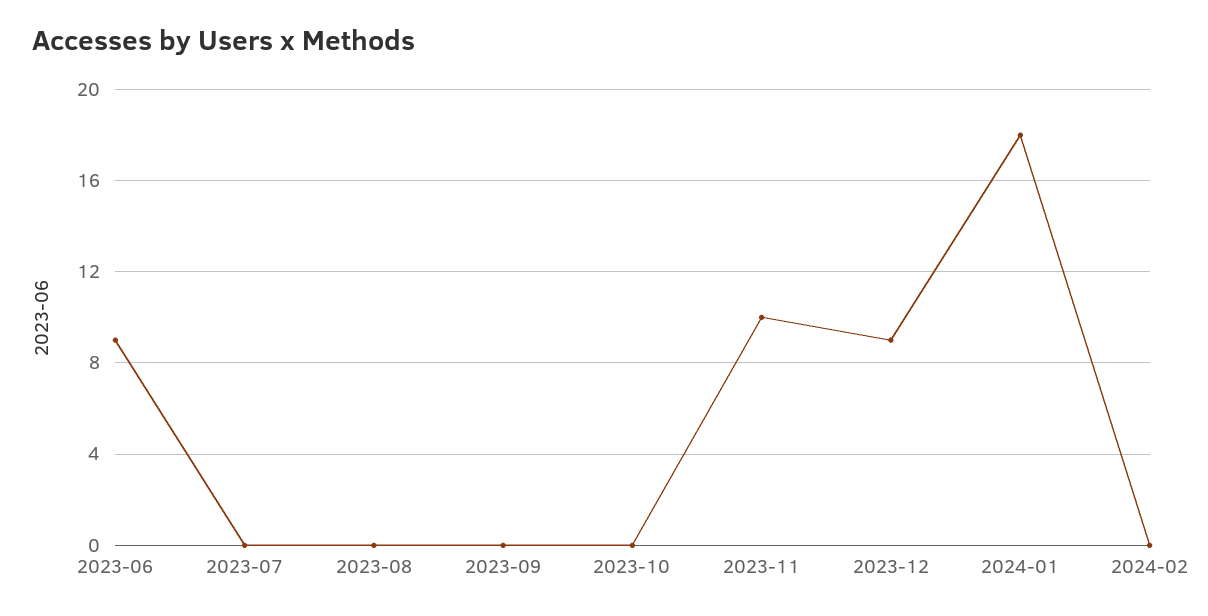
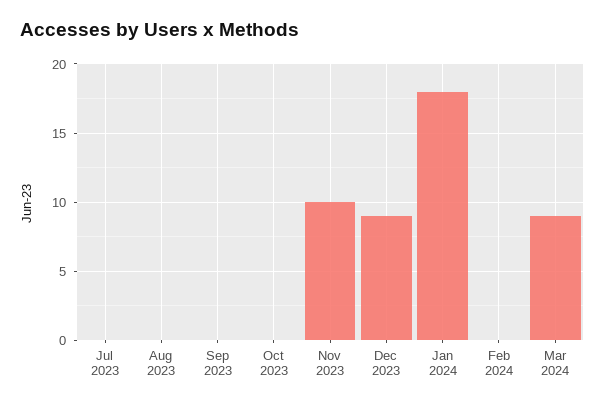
2023-06: 9 -> none
Mar 2024: none -> 9

